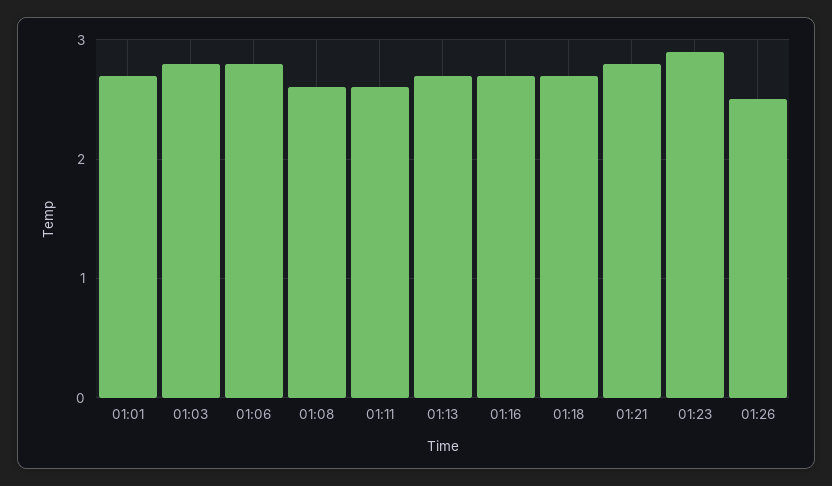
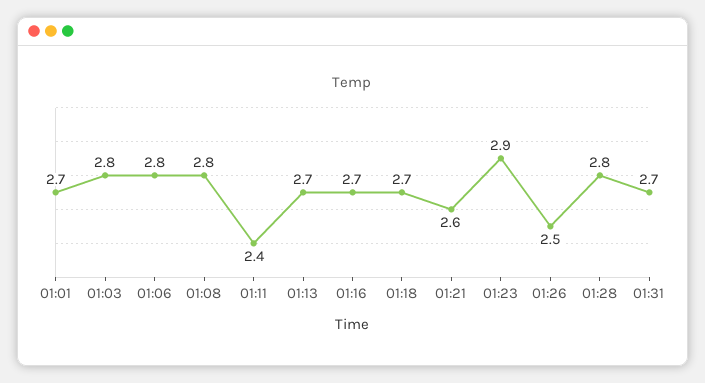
01:08: 2.6 -> 2.8
01:11: 2.6 -> 2.4
01:21: 2.8 -> 2.6
01:28: none -> 2.8
01:31: none -> 2.7

